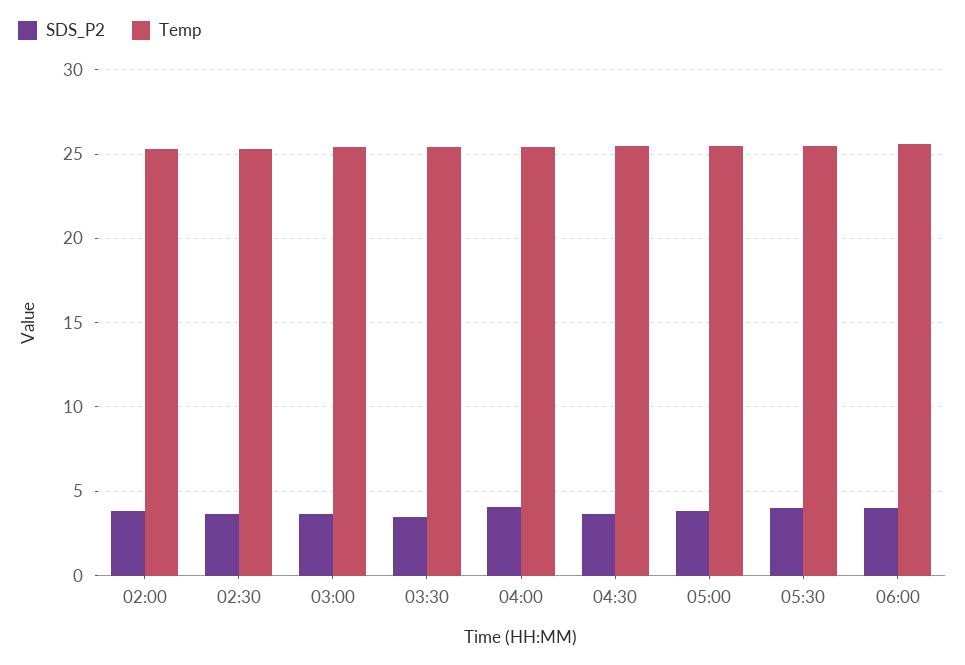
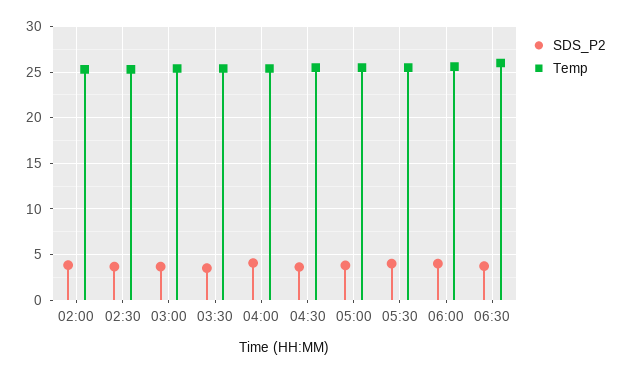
SDS_P2, 06:30: none -> 4
Temp, 06:30: none -> 26

